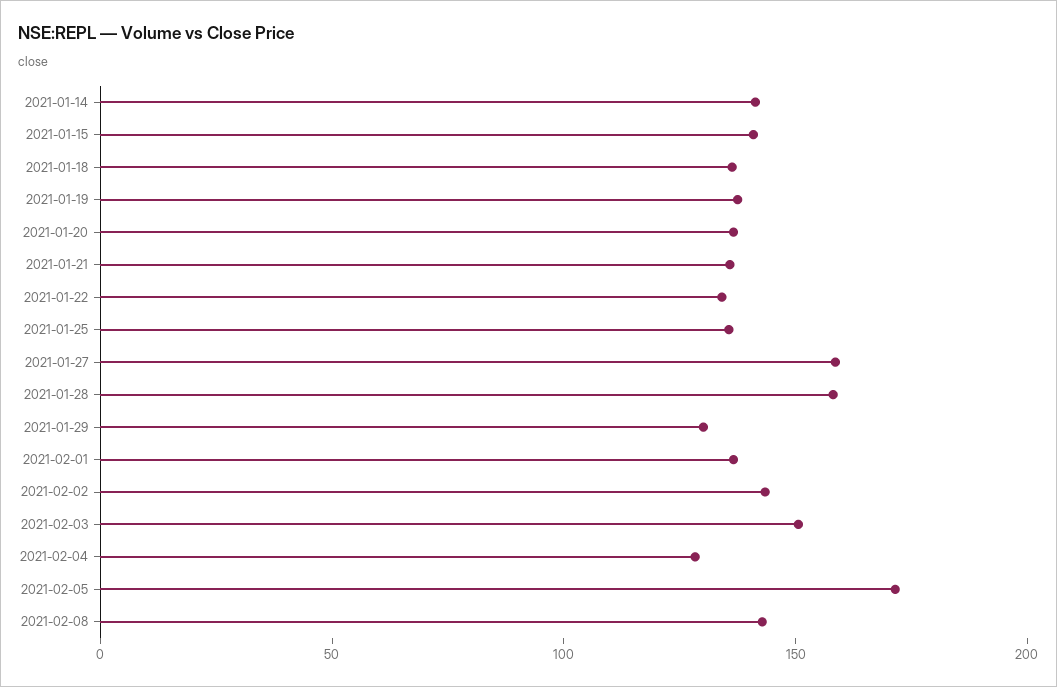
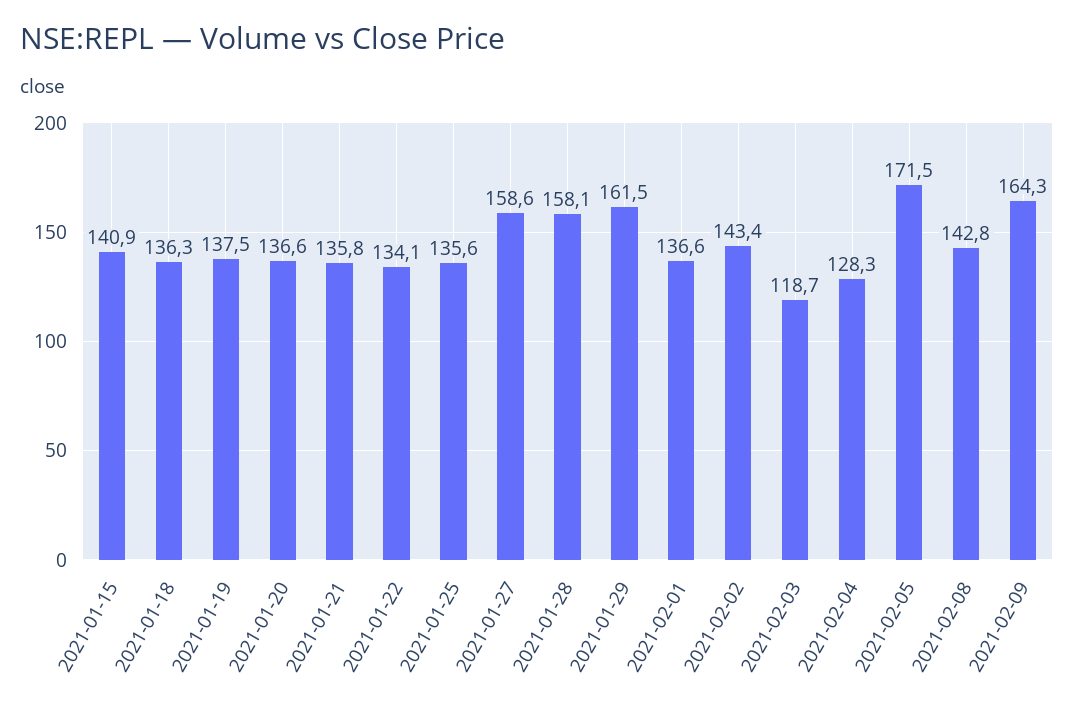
2021-01-14: 140 -> none
2021-01-29: 130 -> 161.5
2021-02-03: 150 -> 118.7
2021-02-09: none -> 164.3

